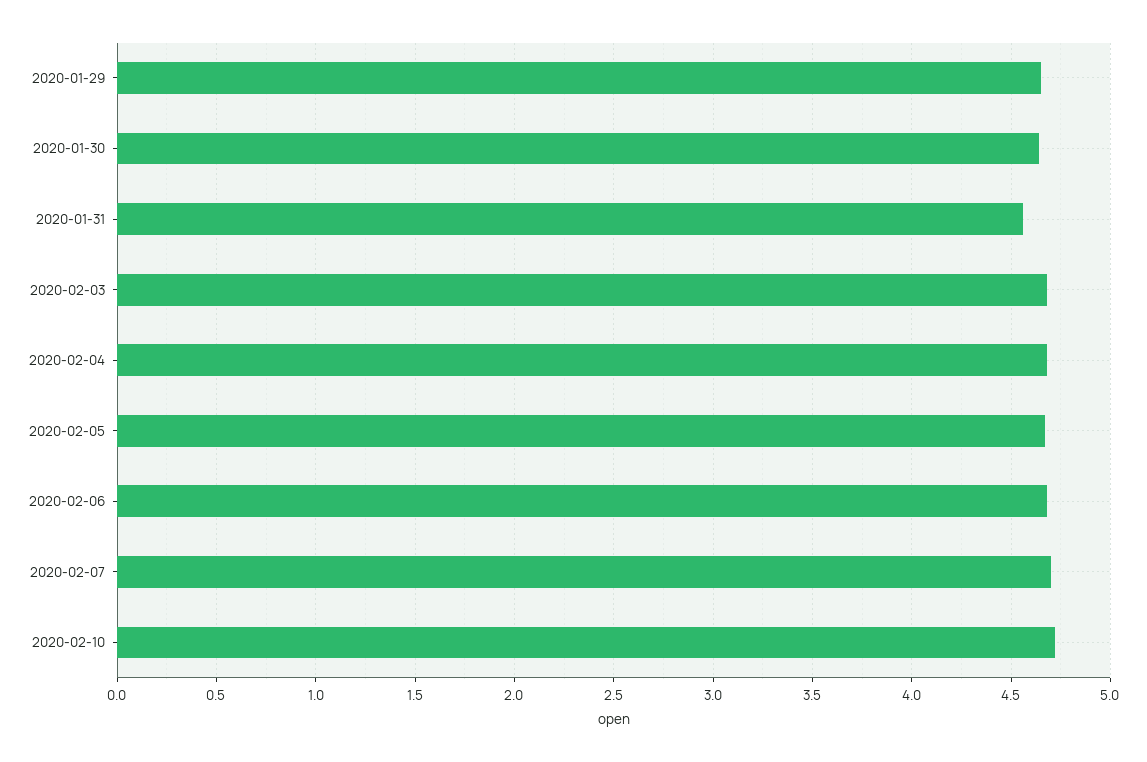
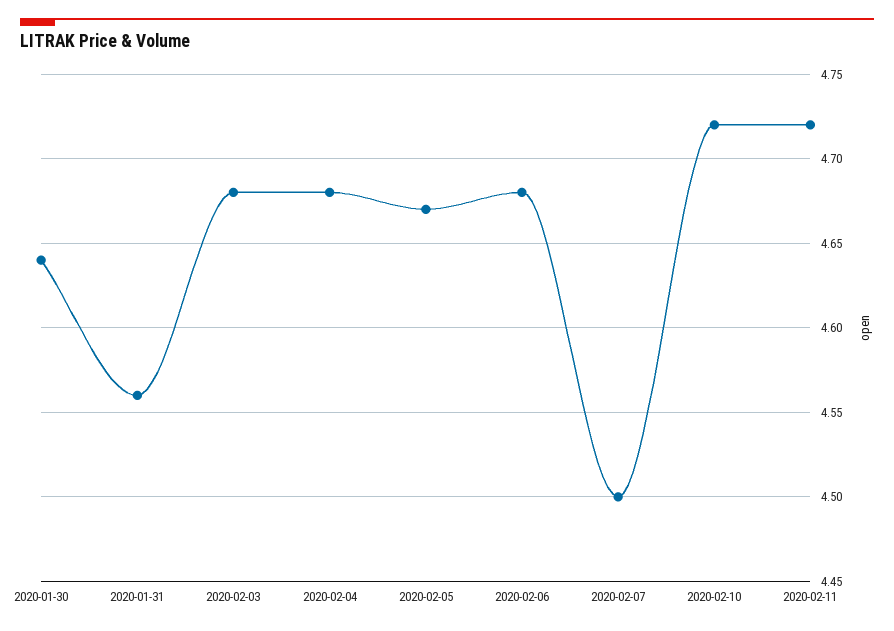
2020-01-29: 4.65 -> none
2020-02-07: 4.7 -> 4.5
2020-02-11: none -> 4.72

